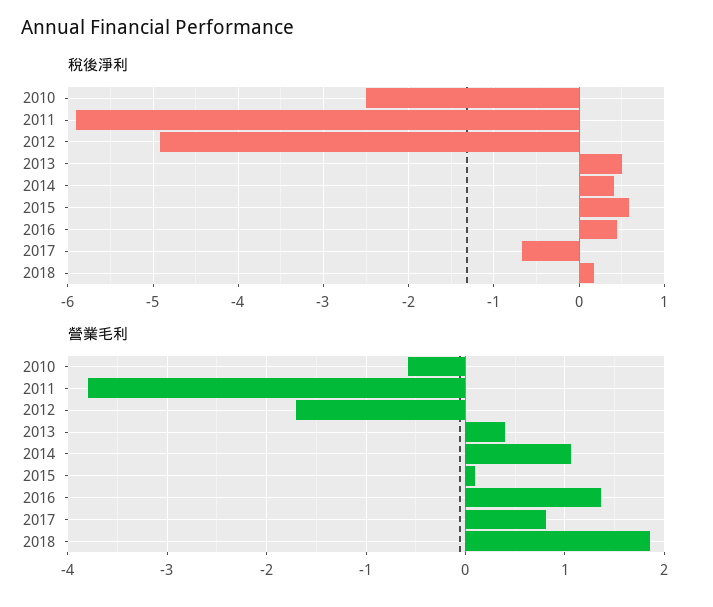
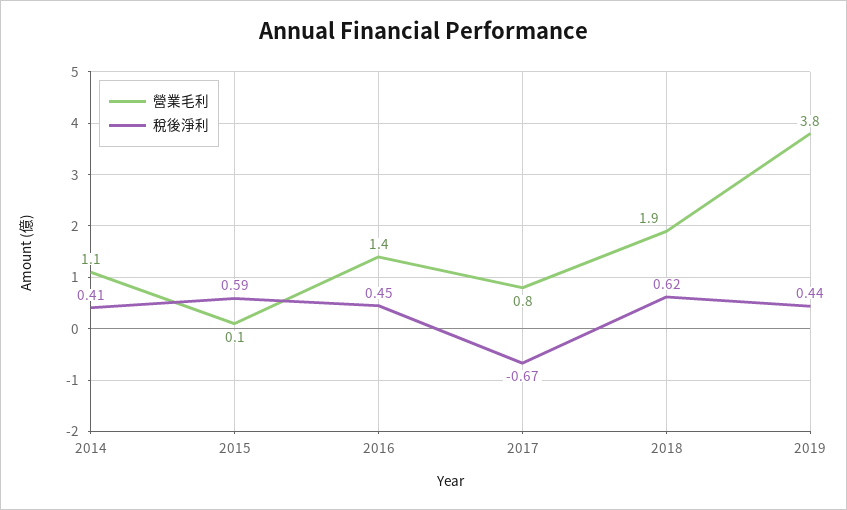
稅後淨利, 2010: -2.5 -> none
稅後淨利, 2011: -5.9 -> none
稅後淨利, 2012: -4.9 -> none
稅後淨利, 2013: 0.5 -> none
稅後淨利, 2018: 0.2 -> 0.62
營業毛利, 2010: -0.6 -> none
營業毛利, 2011: -3.8 -> none
營業毛利, 2012: -1.7 -> none
營業毛利, 2013: 0.4 -> none
營業毛利, 2019: none -> 3.8
稅後淨利, 2019: none -> 0.44

